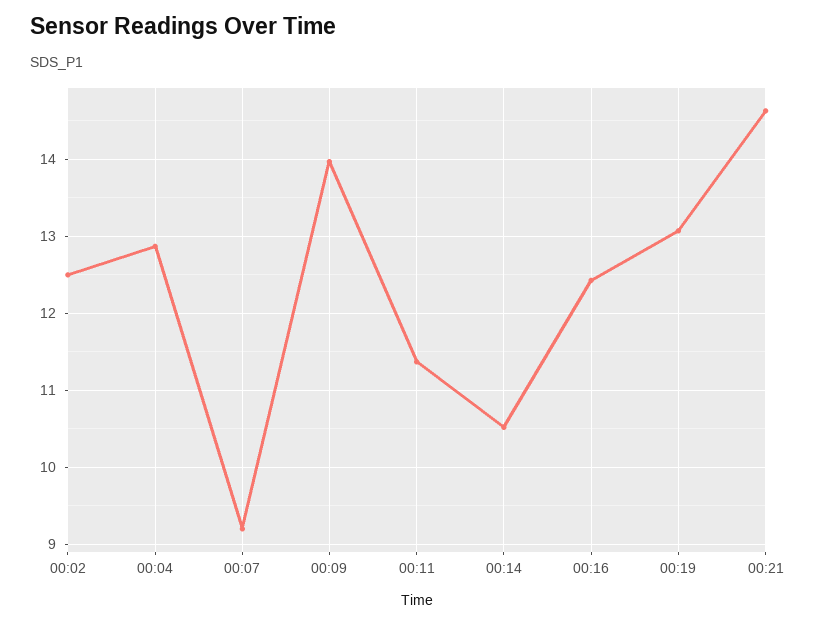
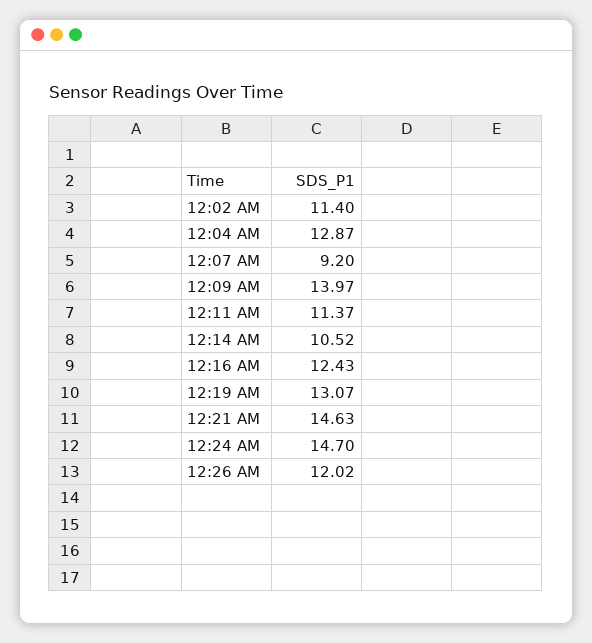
00:02: 12.5 -> 11.4
12:24 AM: none -> 14.7
12:26 AM: none -> 12.02

